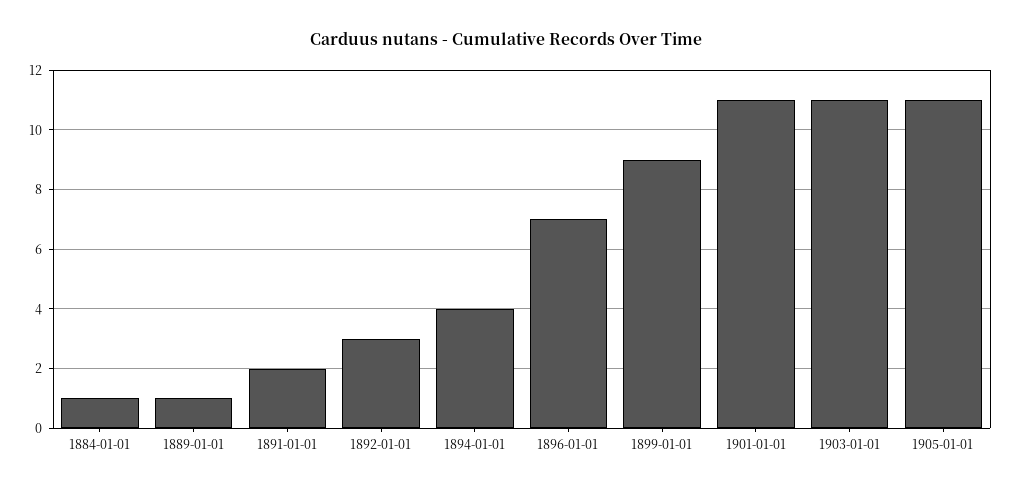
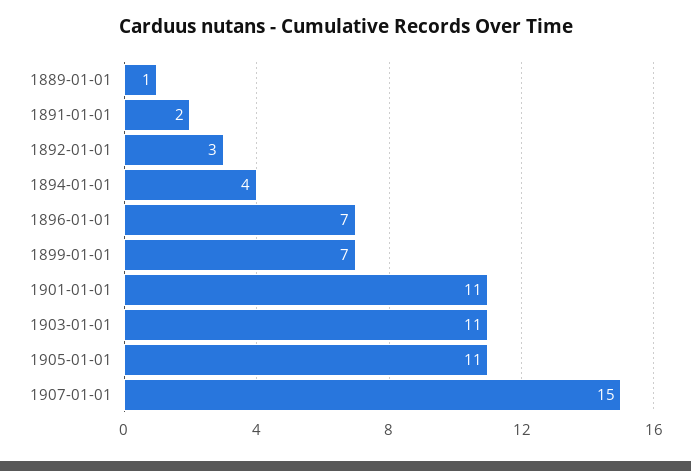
1884-01-01: 1 -> none
1899-01-01: 9 -> 7
1907-01-01: none -> 15

